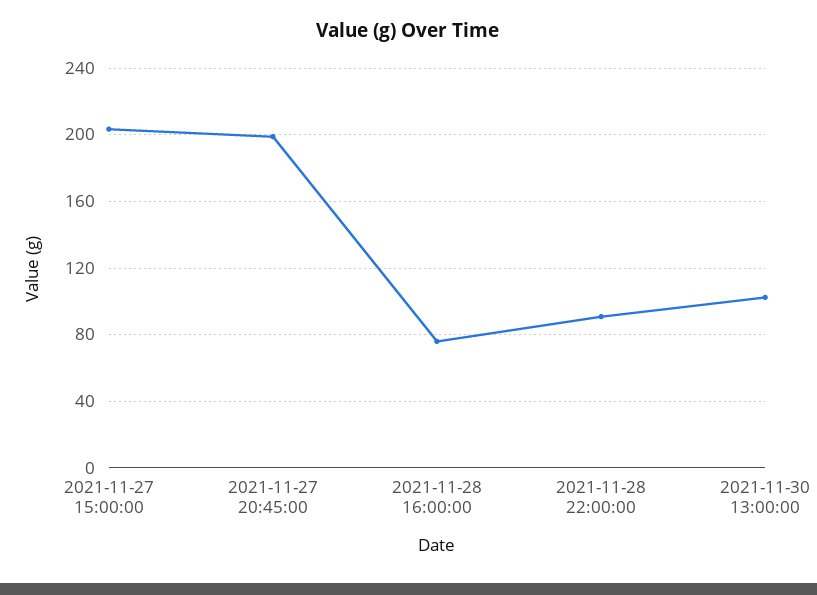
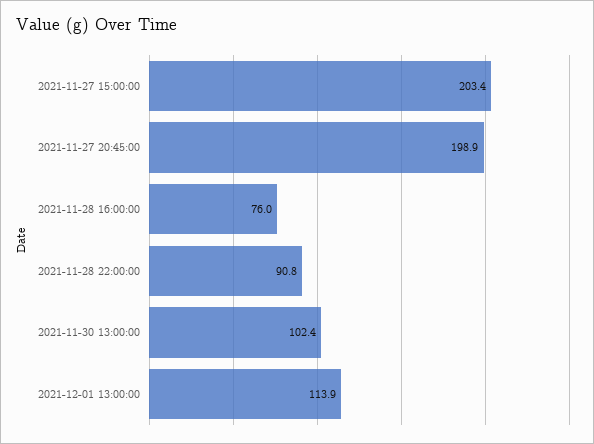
2021-12-01 13:00:00: none -> 113.9

